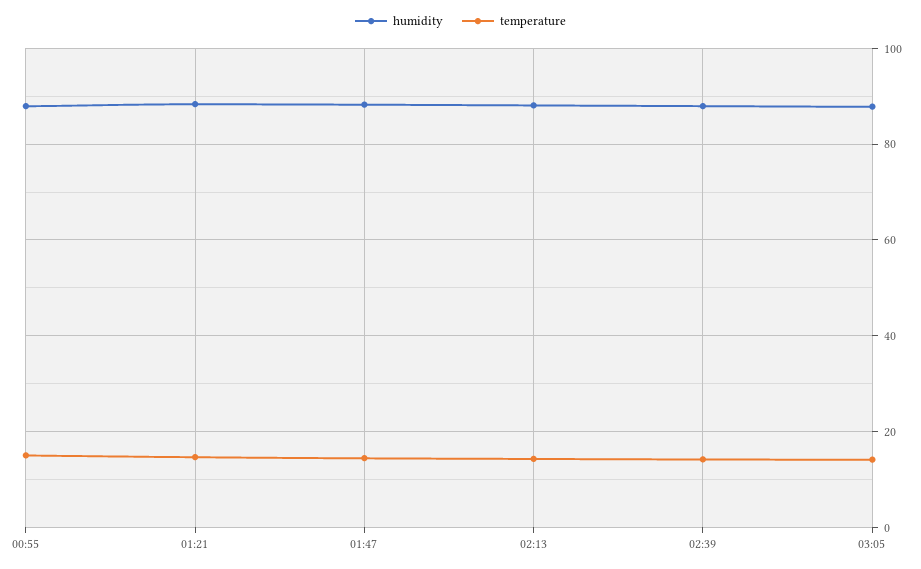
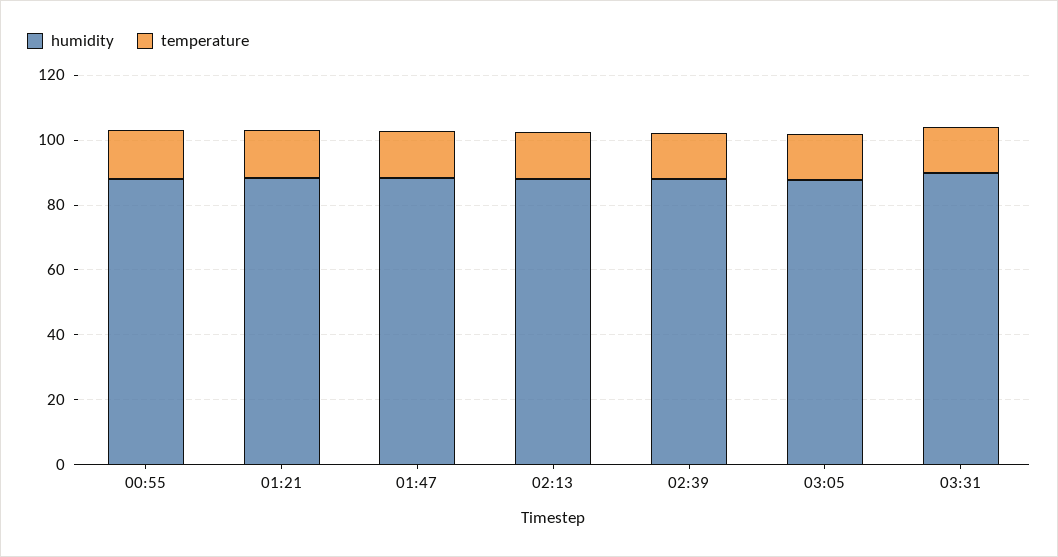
humidity, 03:31: none -> 90
temperature, 03:31: none -> 15

